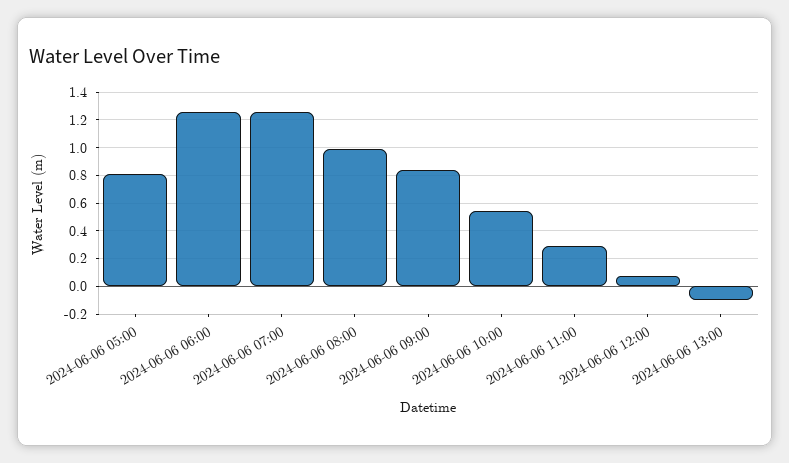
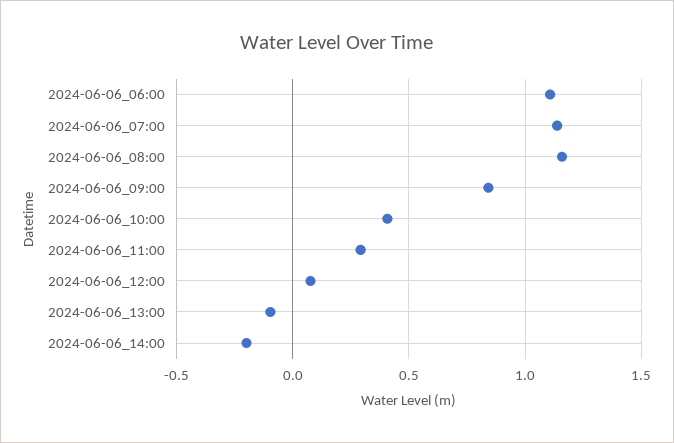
2024-06-06 05:00: 0.8 -> none
2024-06-06 06:00: 1.25 -> 1.1
2024-06-06 07:00: 1.25 -> 1.15
2024-06-06 08:00: 1 -> 1.15
2024-06-06 10:00: 0.55 -> 0.4
2024-06-06_14:00: none -> -0.2

